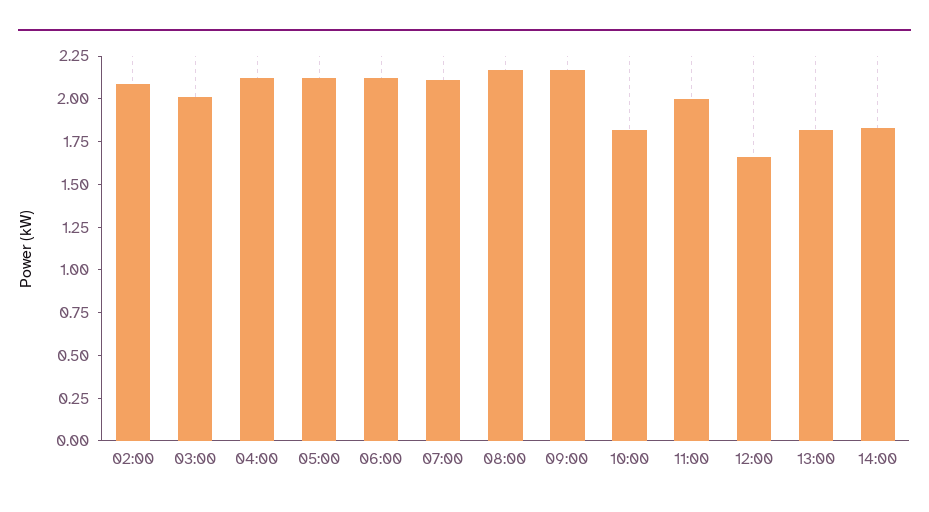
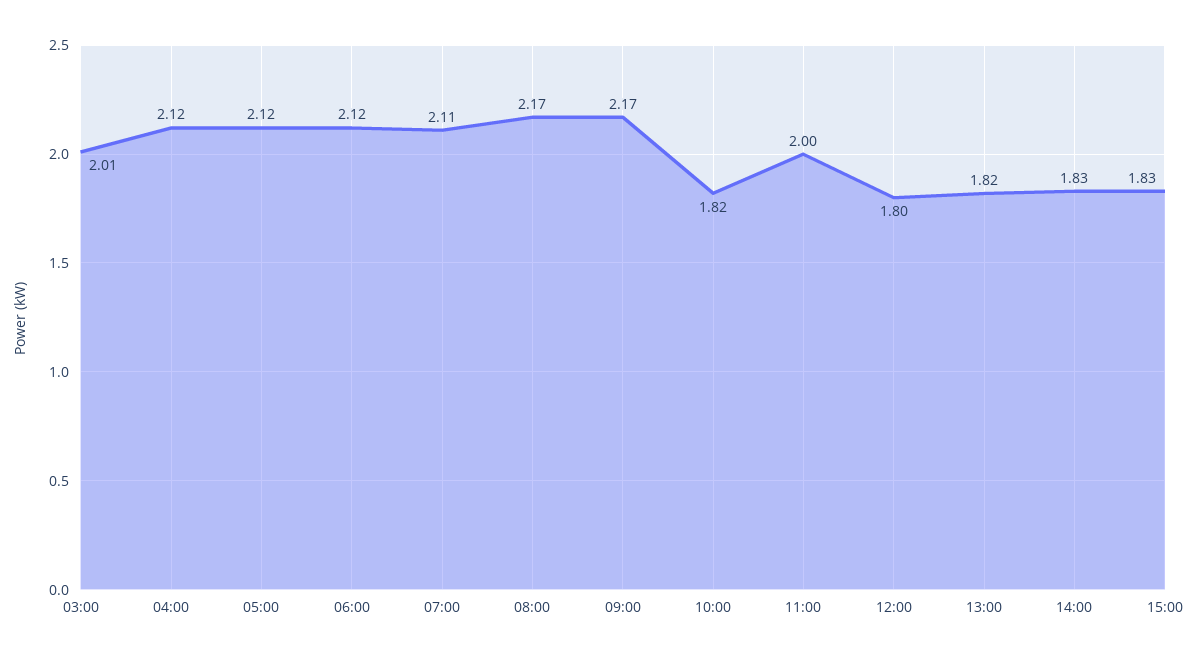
02:00: 2.1 -> none
12:00: 1.65 -> 1.8
15:00: none -> 1.83

